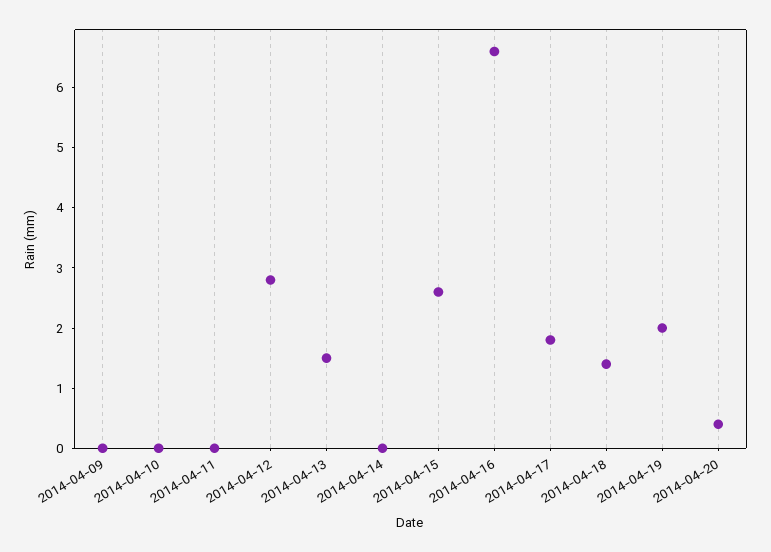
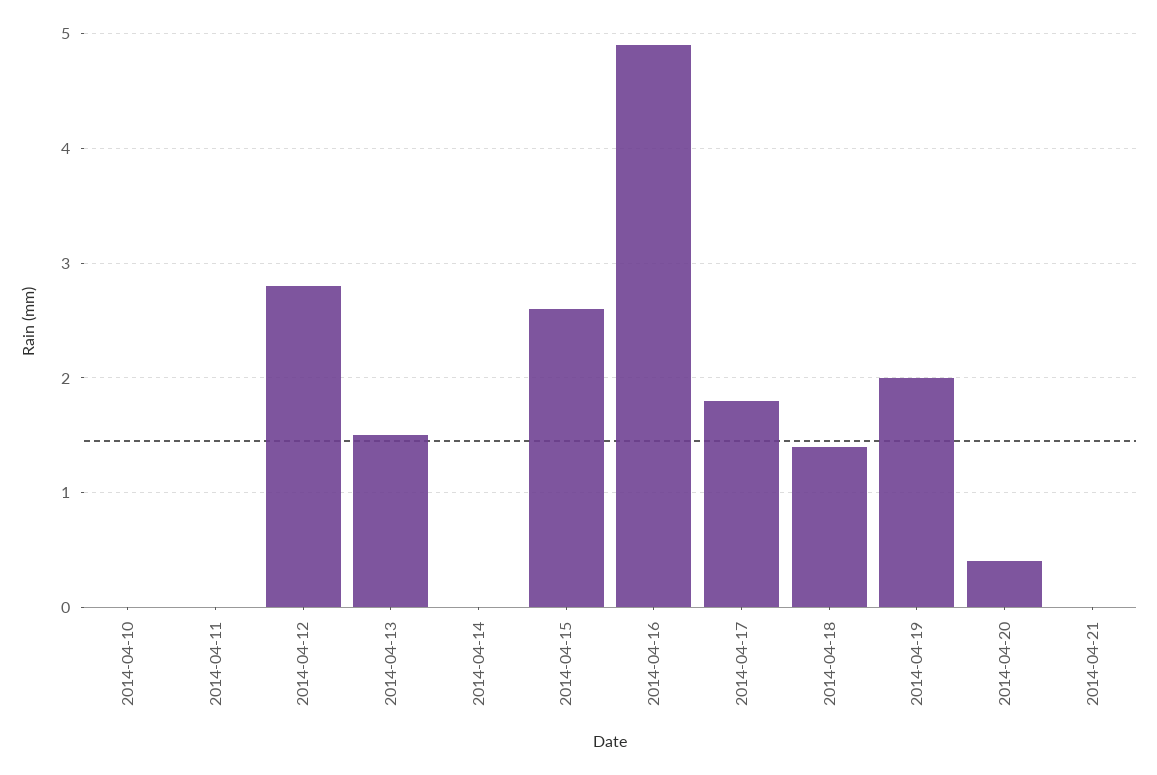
2014-04-09: 0 -> none
2014-04-16: 6.5 -> 4.9
2014-04-21: none -> 0

